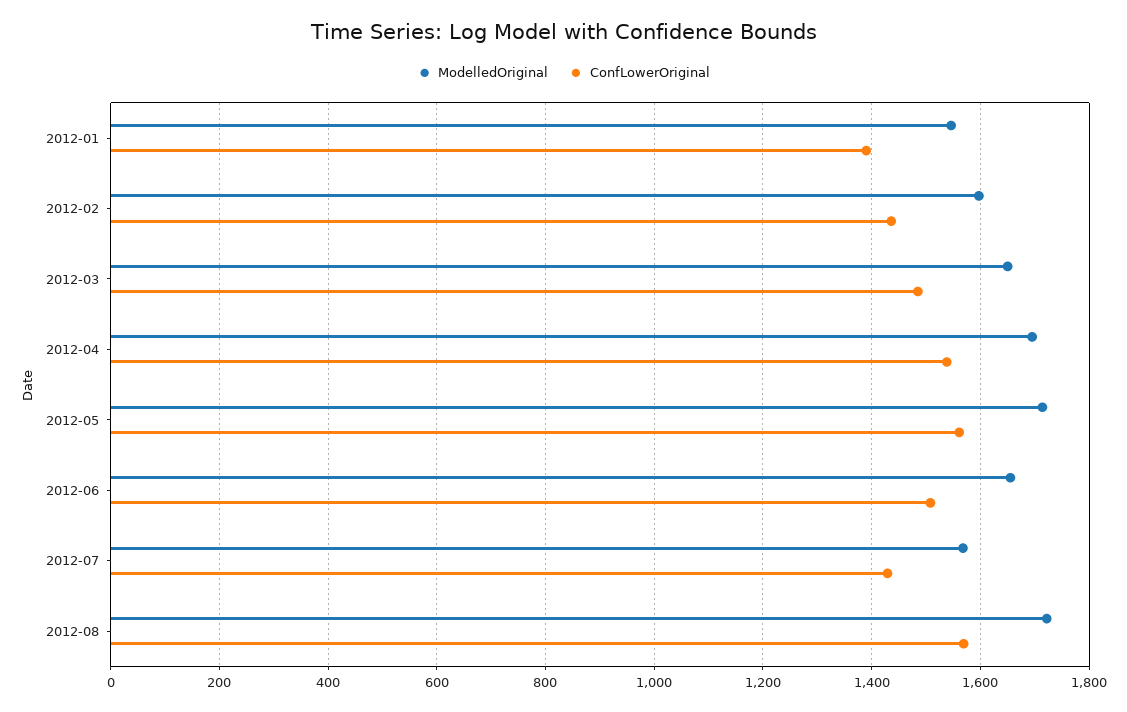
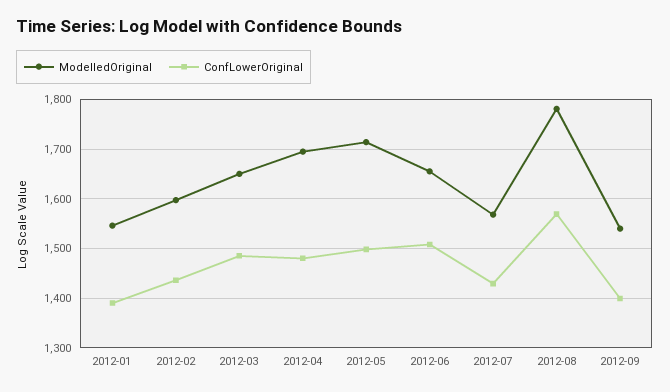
ConfLowerOriginal, 2012-04: 1540 -> 1480
ConfLowerOriginal, 2012-05: 1560 -> 1500
ModelledOriginal, 2012-08: 1720 -> 1780
ModelledOriginal, 2012-09: none -> 1540
ConfLowerOriginal, 2012-09: none -> 1400

